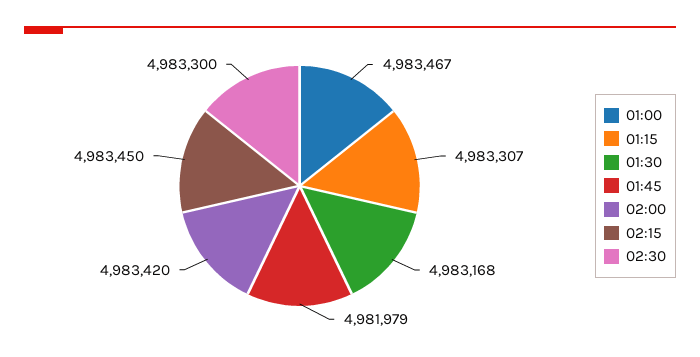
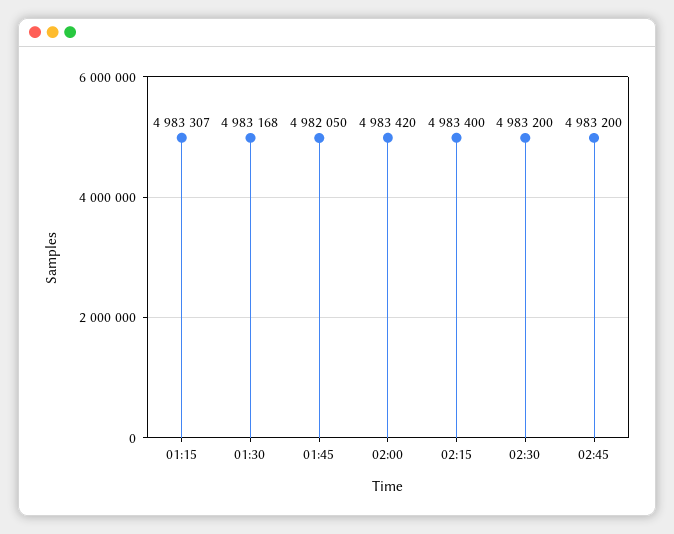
01:00: 4983467 -> none
01:45: 4981979 -> 4982050
02:15: 4983450 -> 4983400
02:30: 4983300 -> 4983200
02:45: none -> 4983200

